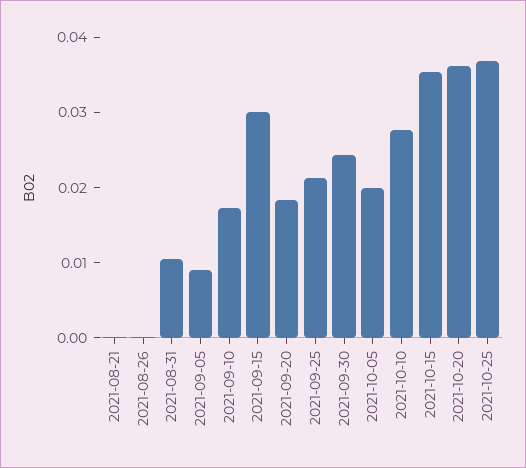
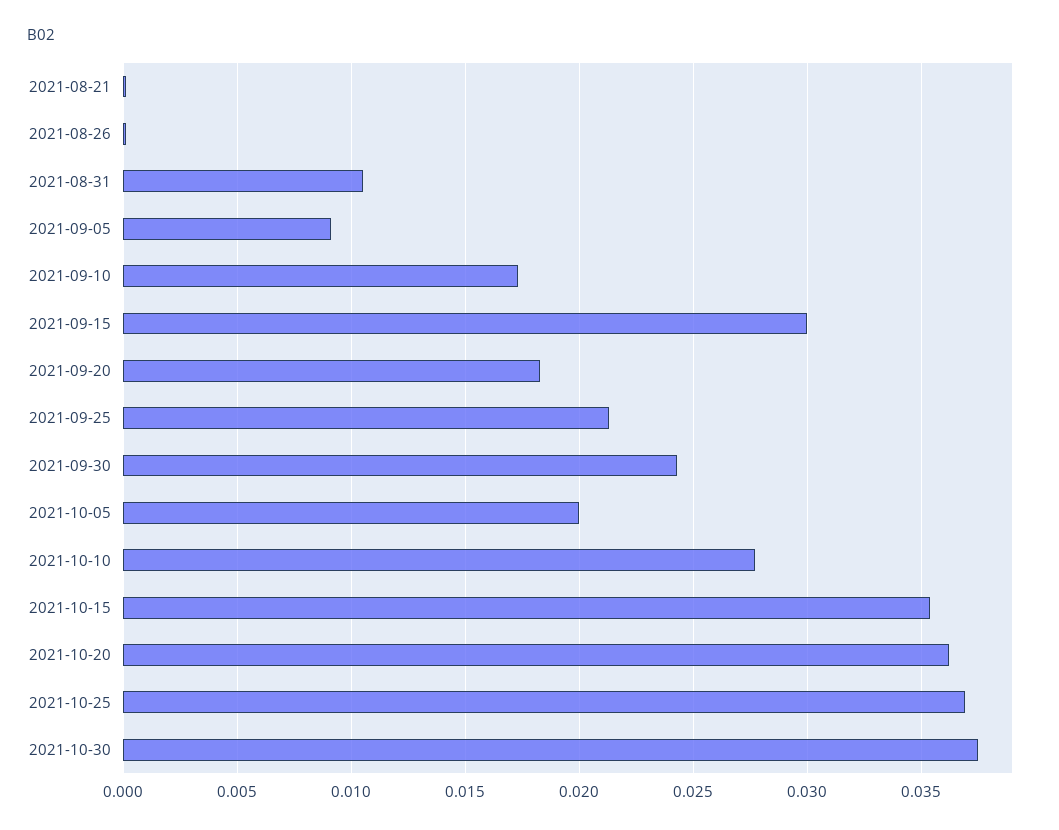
2021-10-30: none -> 0.0375

